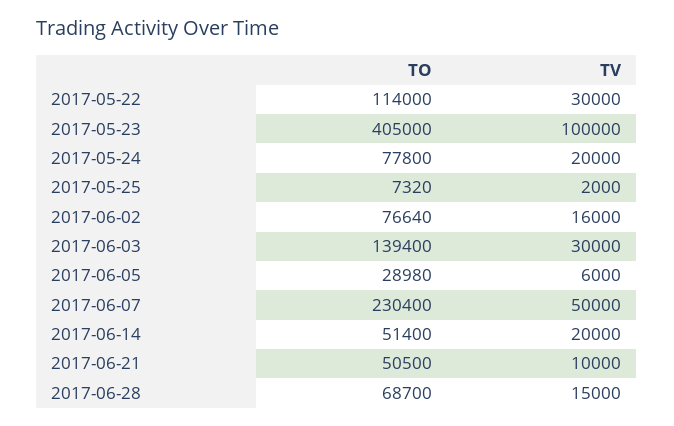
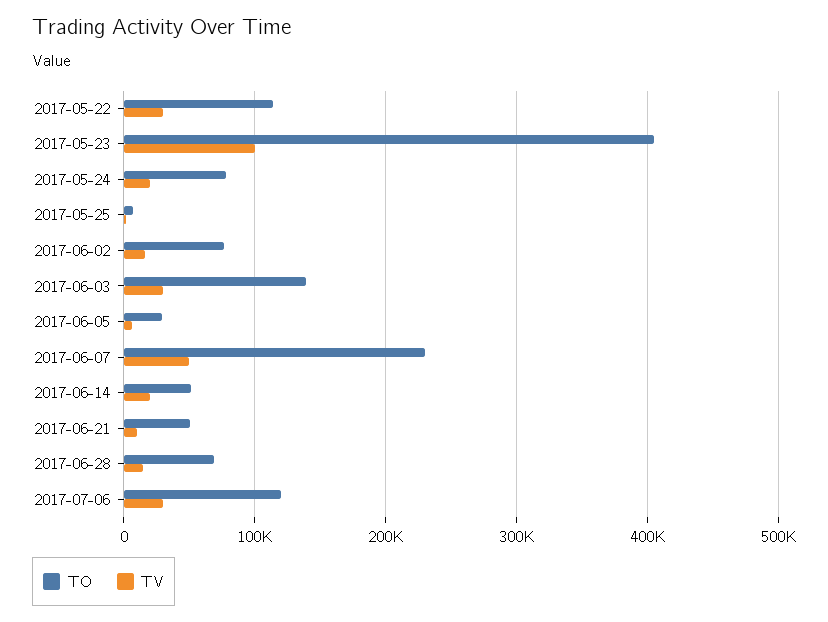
TO, 2017-07-06: none -> 120000
TV, 2017-07-06: none -> 30000

